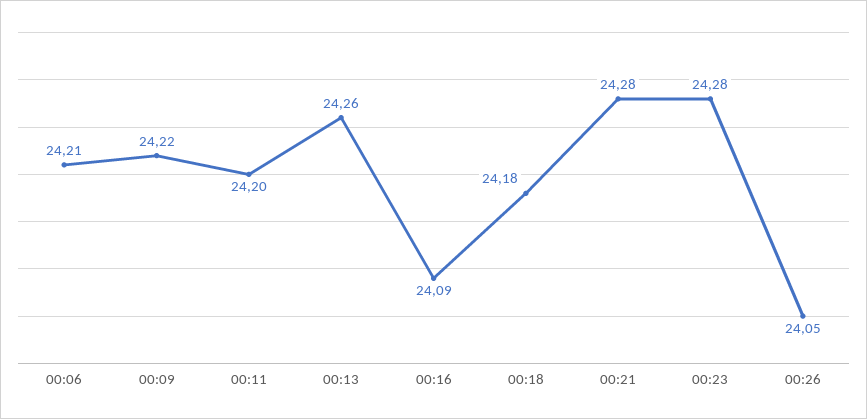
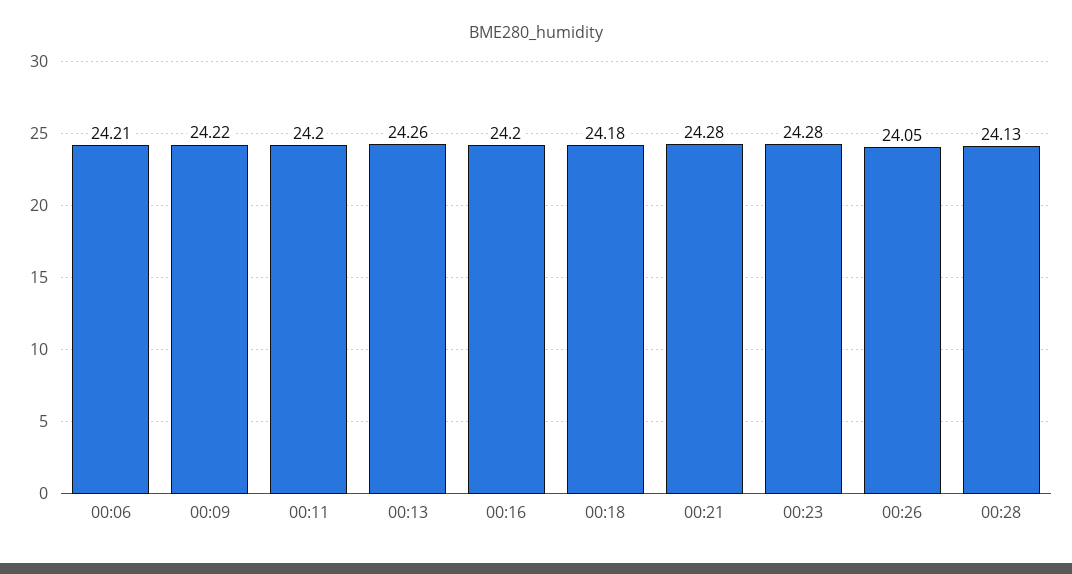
00:16: 24.09 -> 24.2
00:28: none -> 24.13

